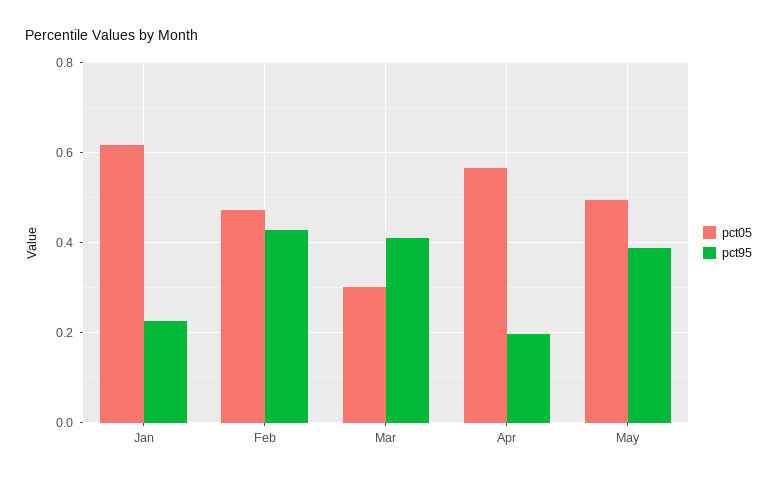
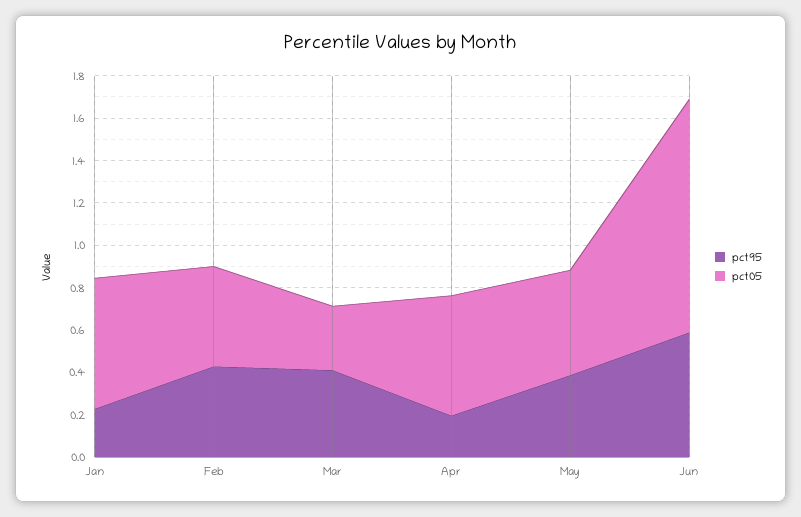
pct95, Jun: none -> 0.6
pct05, Jun: none -> 1.1

